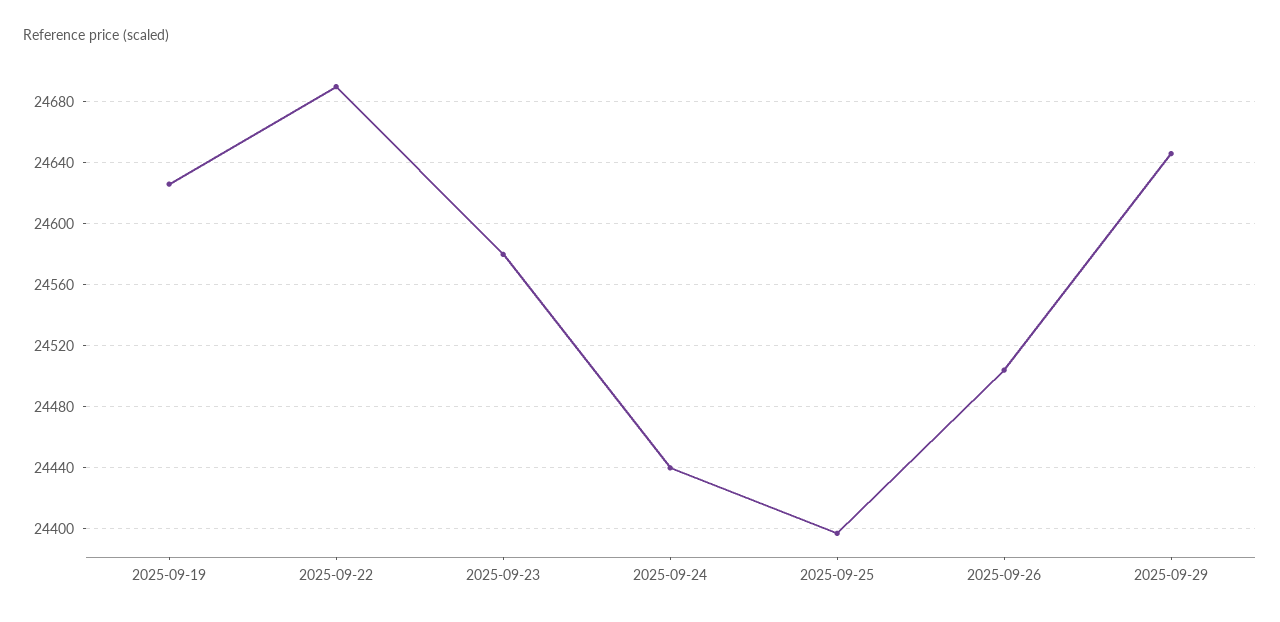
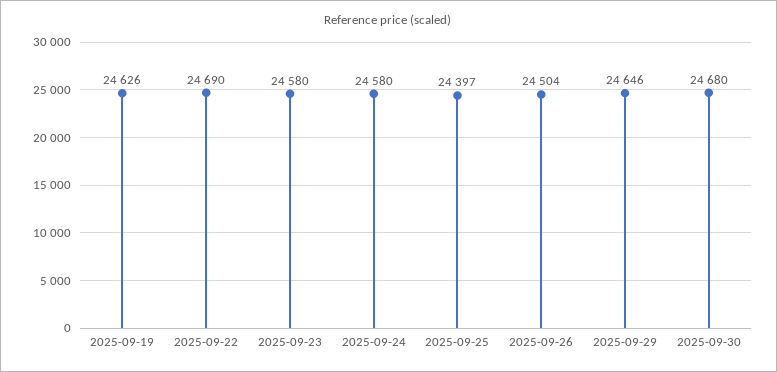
2025-09-24: 24440 -> 24580
2025-09-30: none -> 24680

